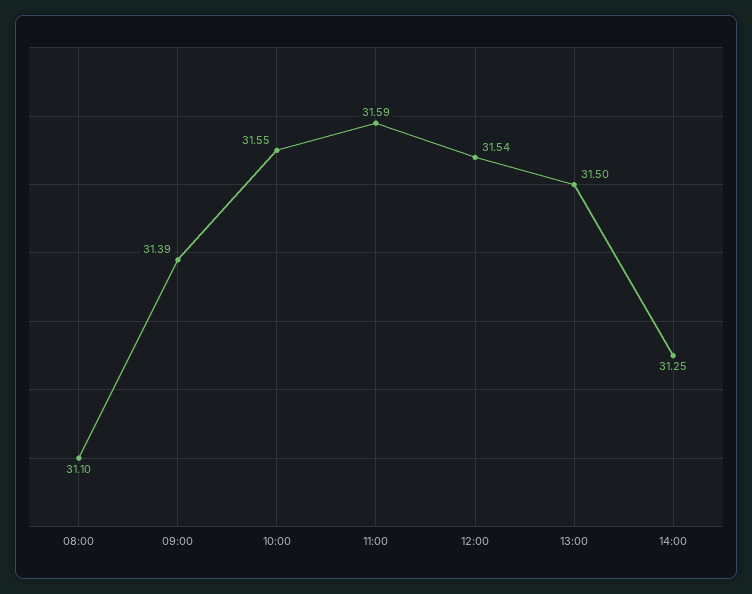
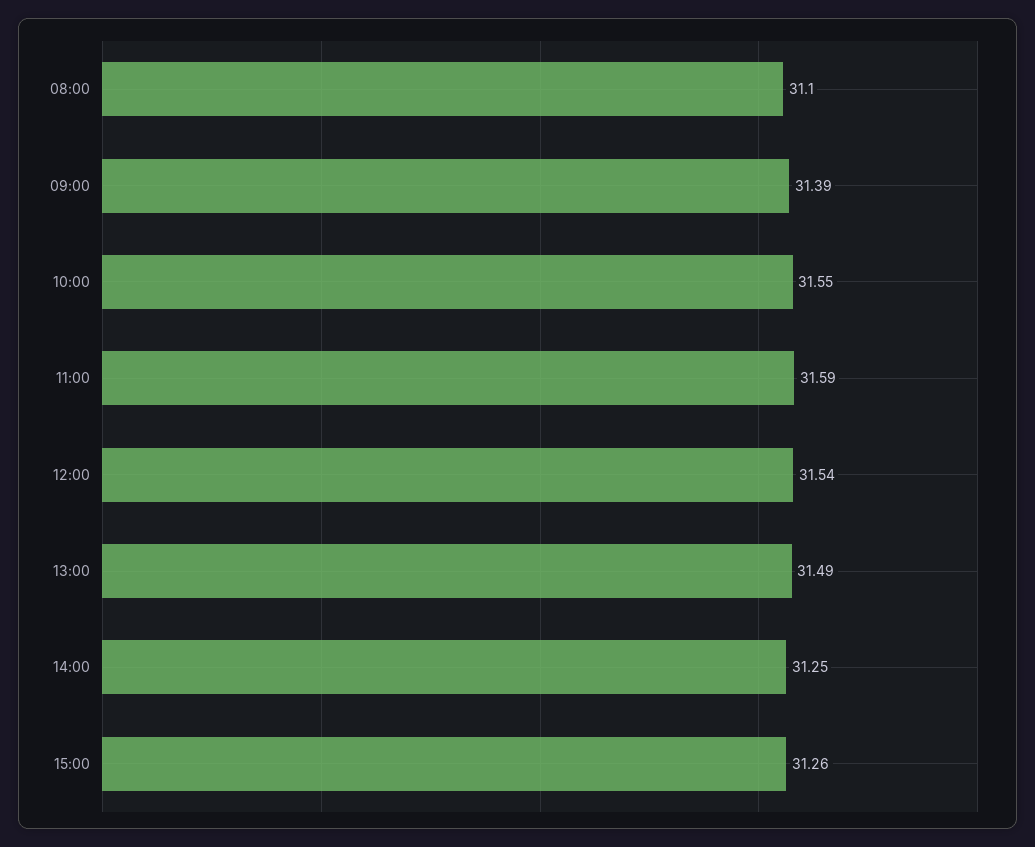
13:00: 31.5 -> 31.49
15:00: none -> 31.26

